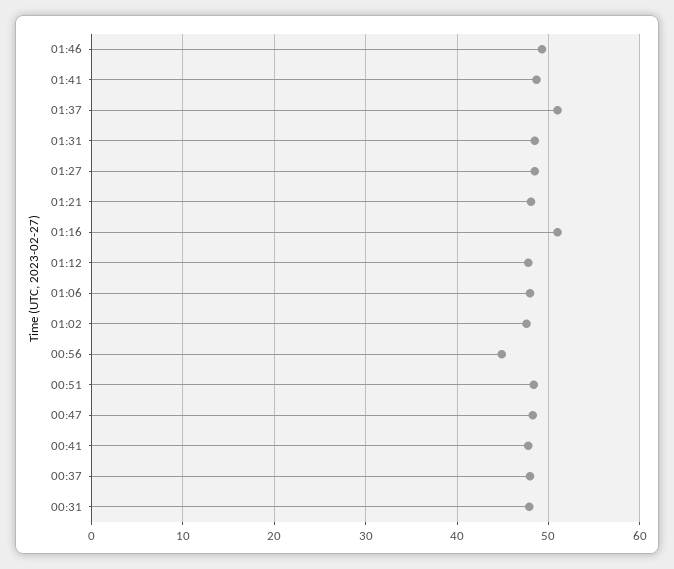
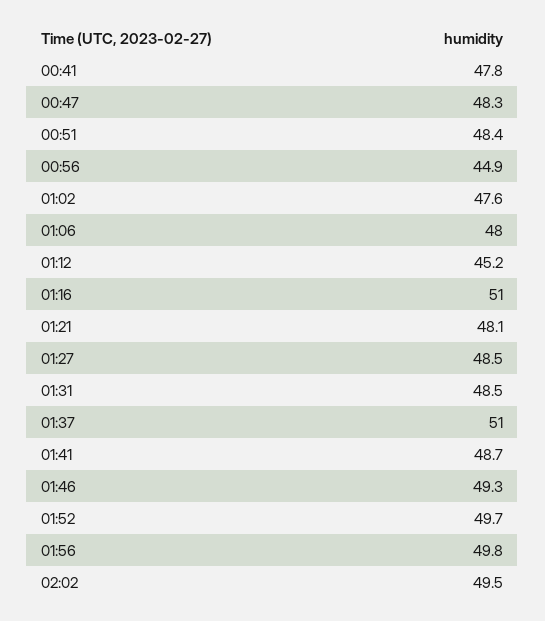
01:12: 48 -> 45.2
00:37: 48 -> none
00:31: 48 -> none
01:52: none -> 49.7
01:56: none -> 49.8
02:02: none -> 49.5

